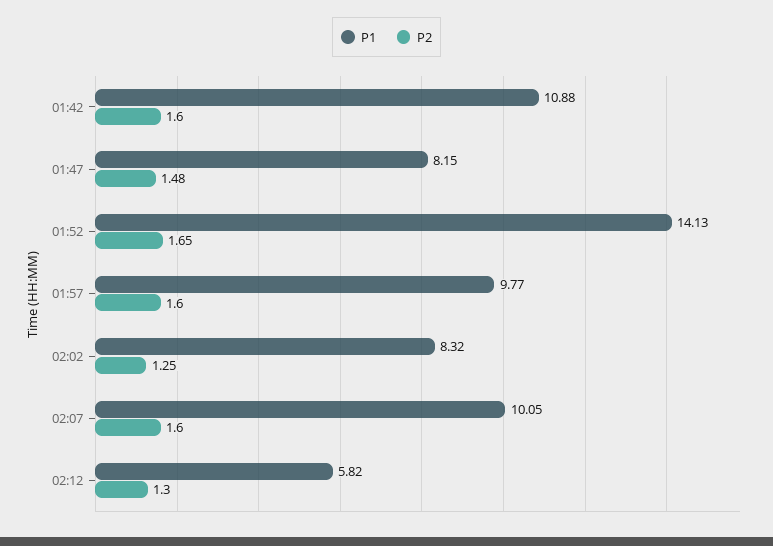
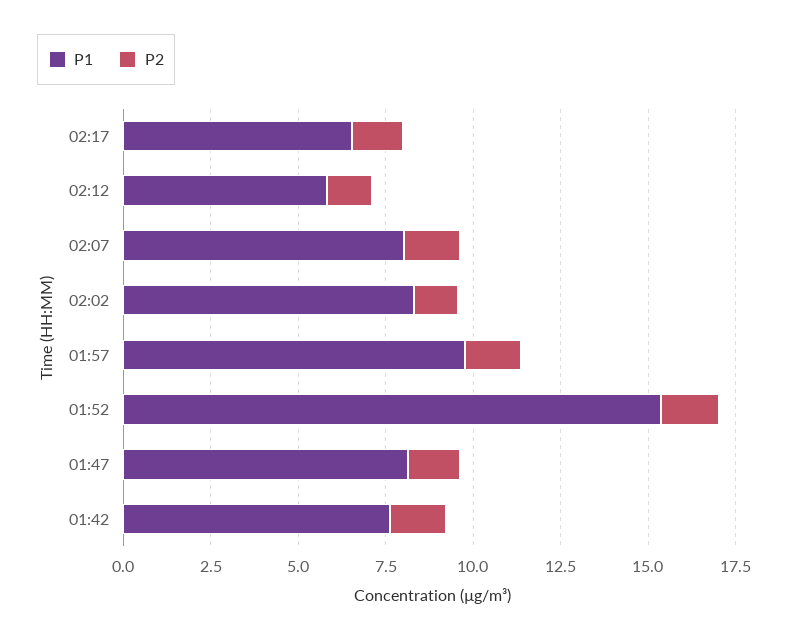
P1, 01:42: 10.88 -> 7.5
P1, 01:52: 14.13 -> 15.5
P1, 02:07: 10.05 -> 8
P1, 02:17: none -> 6.5
P2, 02:17: none -> 1.5

